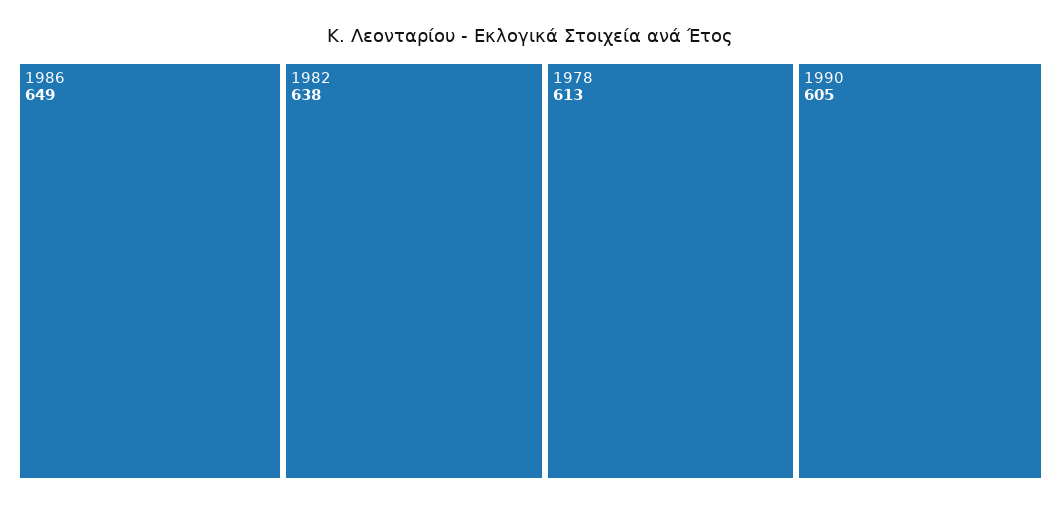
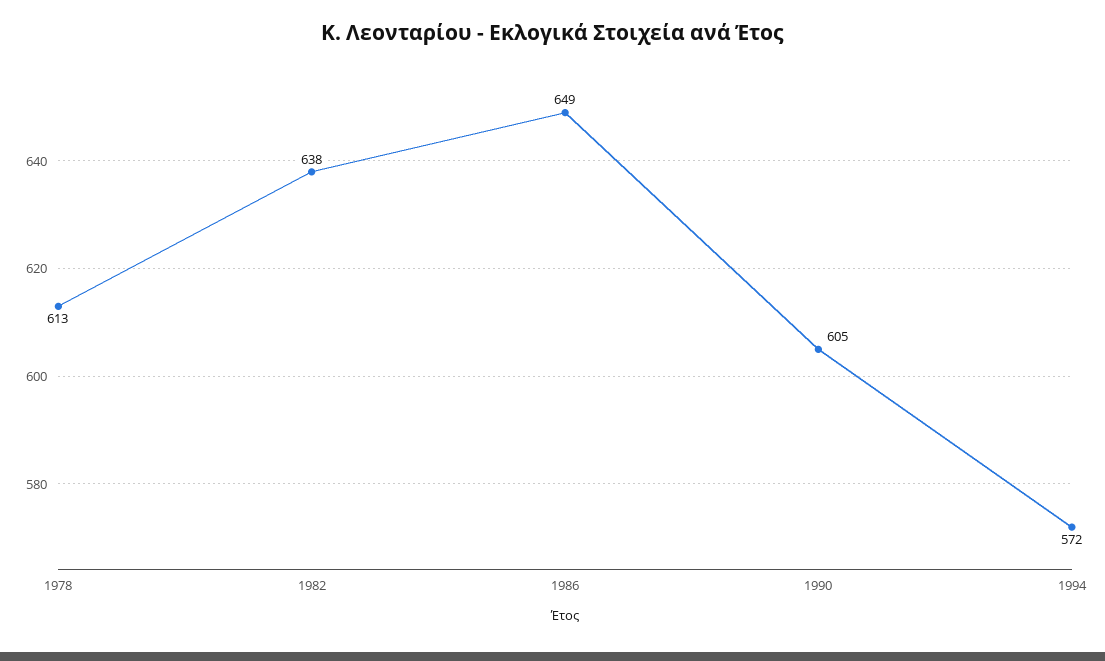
1994: none -> 572

